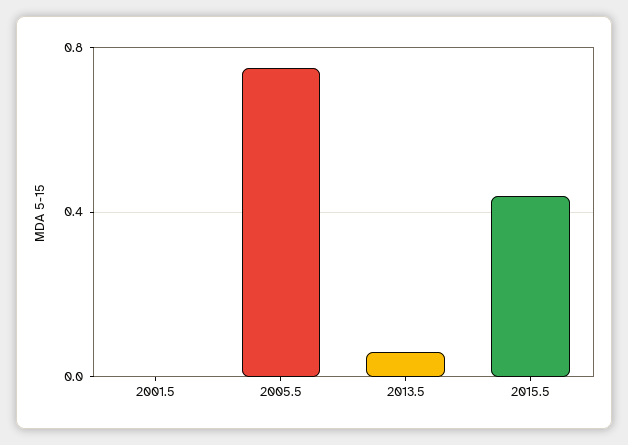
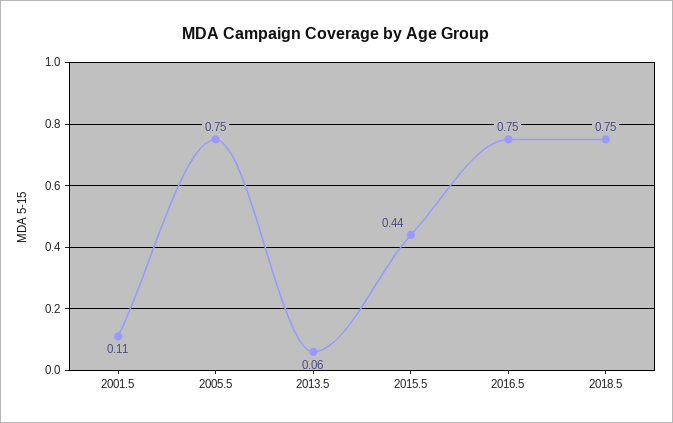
2001.5: 0 -> 0.11
2016.5: none -> 0.75
2018.5: none -> 0.75

